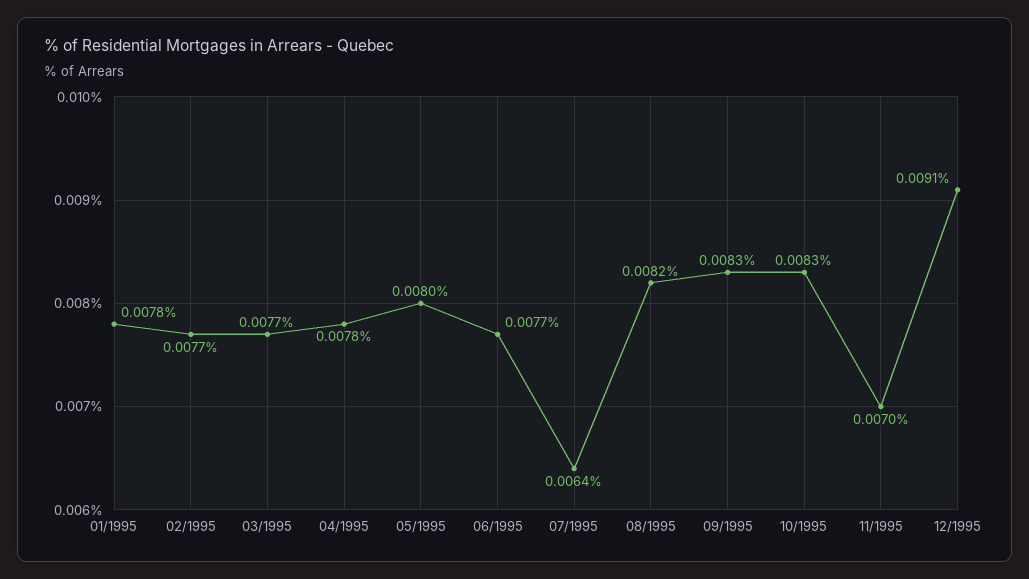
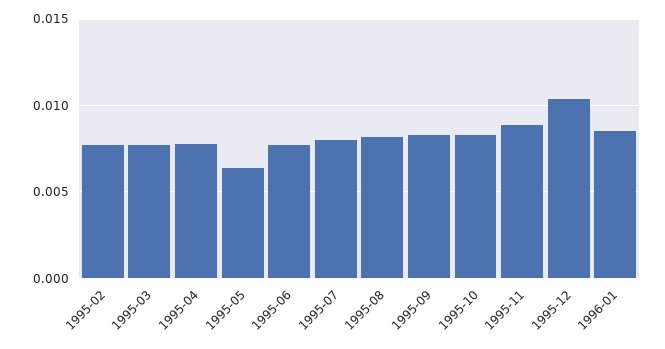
01/1995: 0.0078 -> none
05/1995: 0.008 -> 0.0065
07/1995: 0.0064 -> 0.008
11/1995: 0.007 -> 0.009
12/1995: 0.0091 -> 0.0105
1996-01: none -> 0.0085

